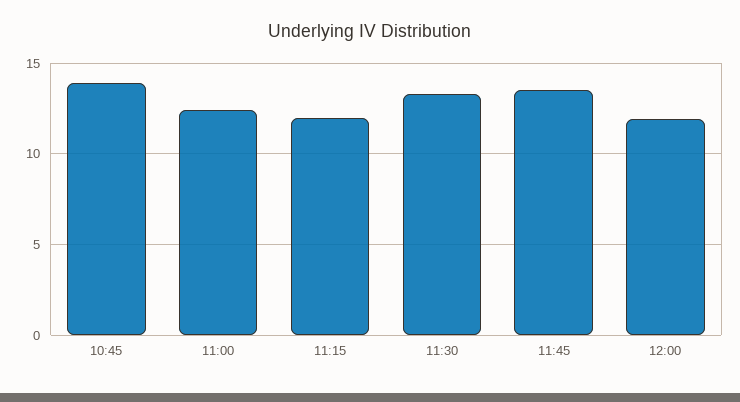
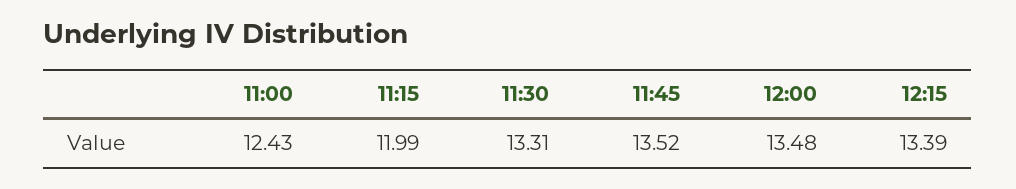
10:45: 14 -> none
12:00: 12 -> 13.48
12:15: none -> 13.39

